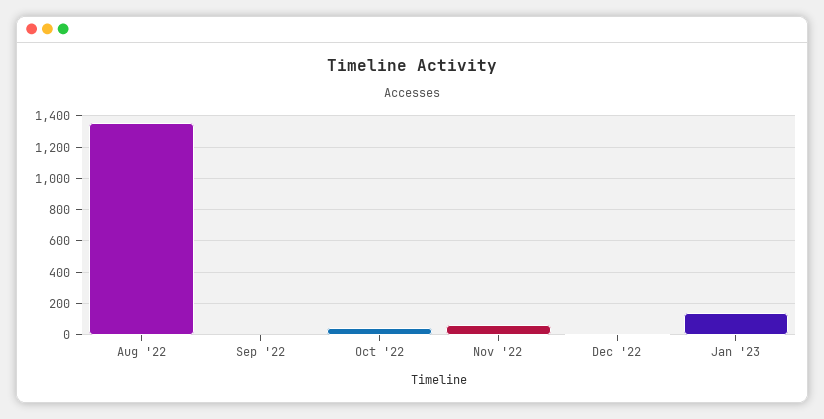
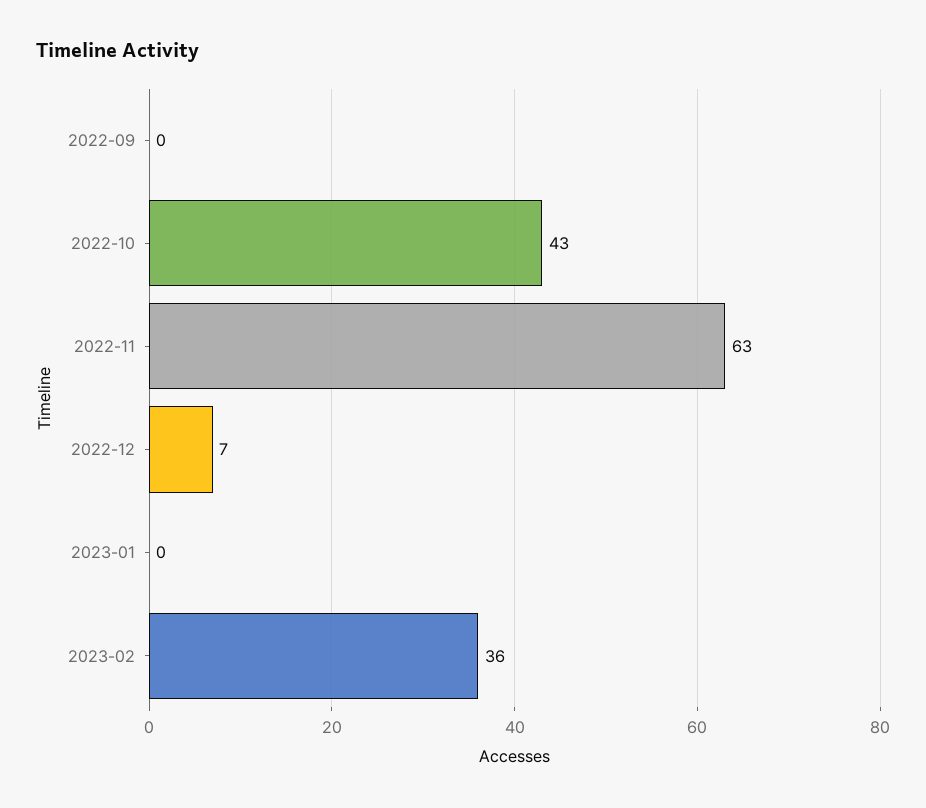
Aug '22: 1350 -> none
Jan '23: 150 -> 0
2023-02: none -> 36

